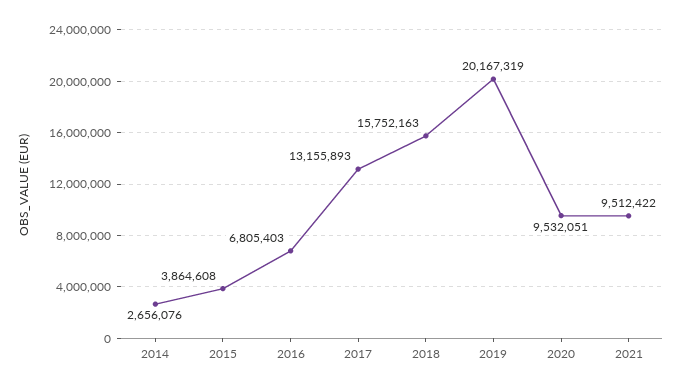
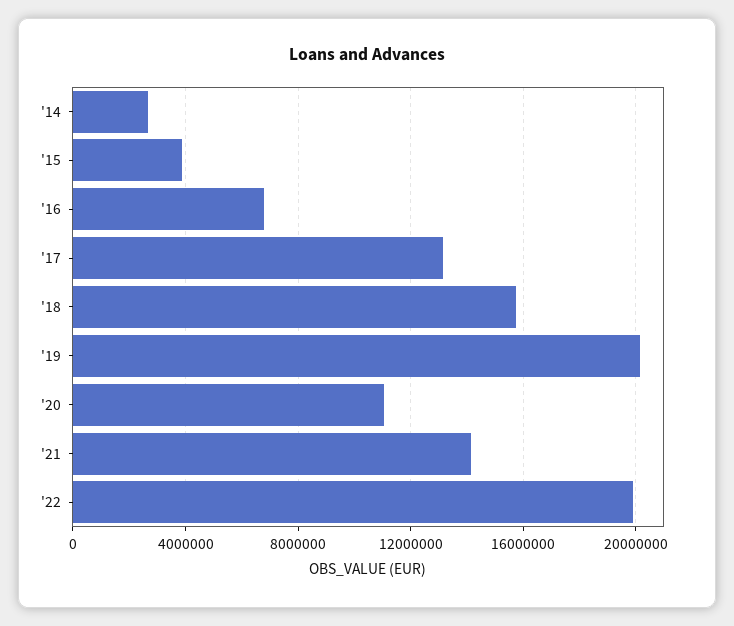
2020: 9532051 -> 11000000
2021: 9512422 -> 14000000
'22: none -> 20000000

